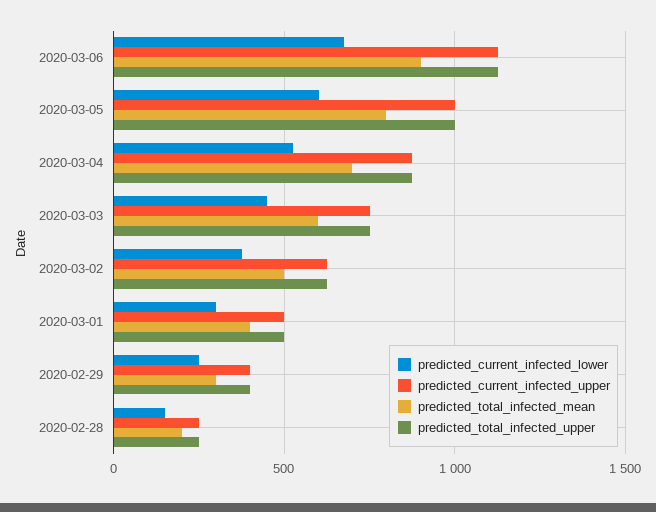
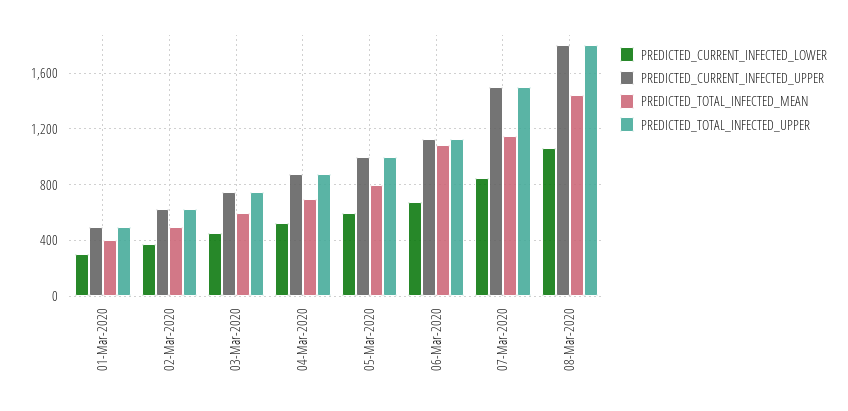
predicted_total_infected_mean, 2020-03-06: 900 -> 1100
predicted_current_infected_lower, 2020-02-29: 250 -> none
predicted_current_infected_upper, 2020-02-29: 400 -> none
predicted_total_infected_mean, 2020-02-29: 300 -> none
predicted_total_infected_upper, 2020-02-29: 400 -> none
predicted_current_infected_lower, 2020-02-28: 150 -> none
predicted_current_infected_upper, 2020-02-28: 250 -> none
predicted_total_infected_mean, 2020-02-28: 200 -> none
predicted_total_infected_upper, 2020-02-28: 250 -> none
predicted_current_infected_lower, 07-Mar-2020: none -> 850
predicted_current_infected_upper, 07-Mar-2020: none -> 1500
predicted_total_infected_mean, 07-Mar-2020: none -> 1150
predicted_total_infected_upper, 07-Mar-2020: none -> 1500
predicted_current_infected_lower, 08-Mar-2020: none -> 1050
predicted_current_infected_upper, 08-Mar-2020: none -> 1800
predicted_total_infected_mean, 08-Mar-2020: none -> 1450
predicted_total_infected_upper, 08-Mar-2020: none -> 1800

